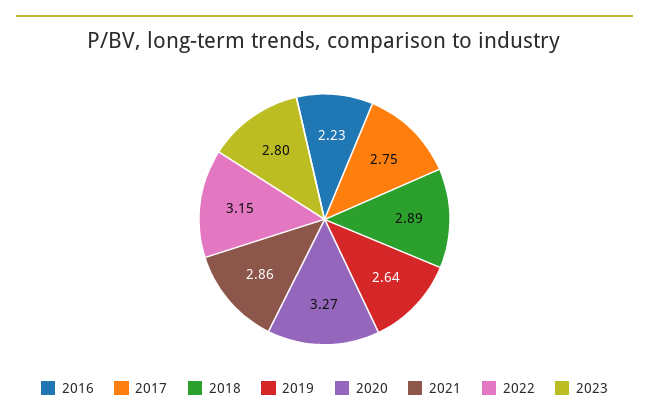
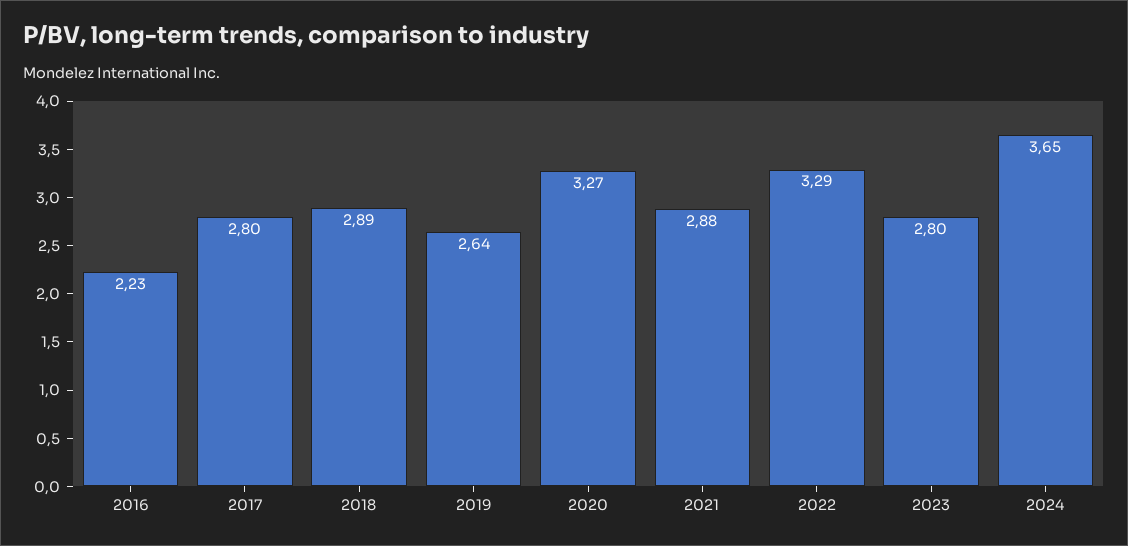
2017: 2.75 -> 2.8
2021: 2.86 -> 2.88
2022: 3.15 -> 3.29
2024: none -> 3.65

